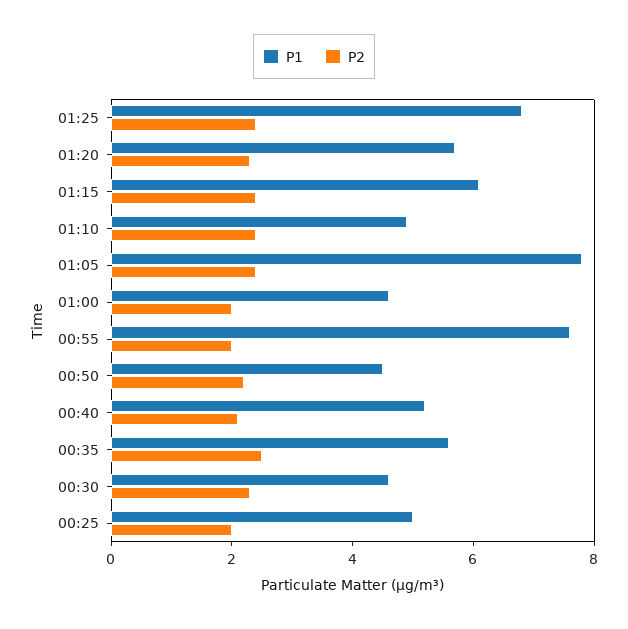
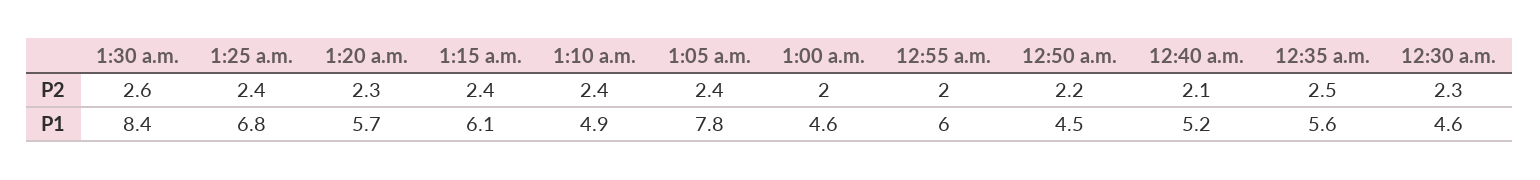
P1, 00:55: 7.5 -> 6
P1, 00:25: 5 -> none
P2, 00:25: 2 -> none
P2, 1:30 a.m.: none -> 2.6
P1, 1:30 a.m.: none -> 8.4

